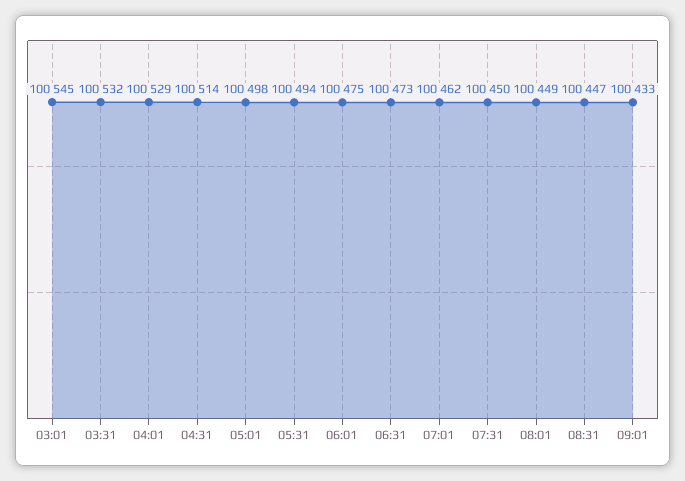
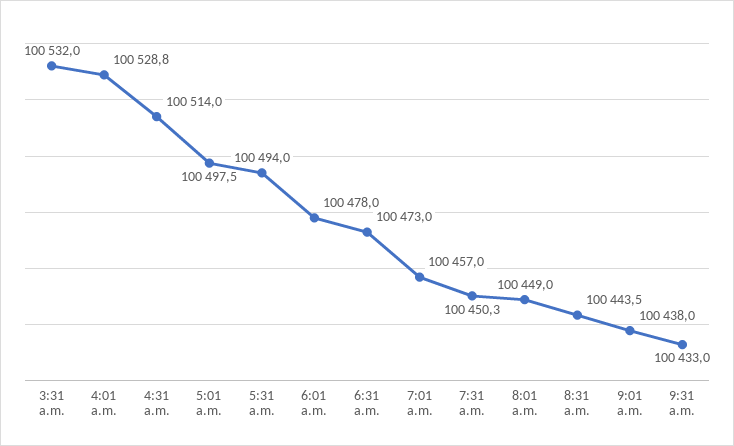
03:01: 100545 -> none
06:01: 100475 -> 100478
07:01: 100462 -> 100457
08:31: 100447 -> 100443.5
09:01: 100433 -> 100438
9:31 a.m.: none -> 100433

